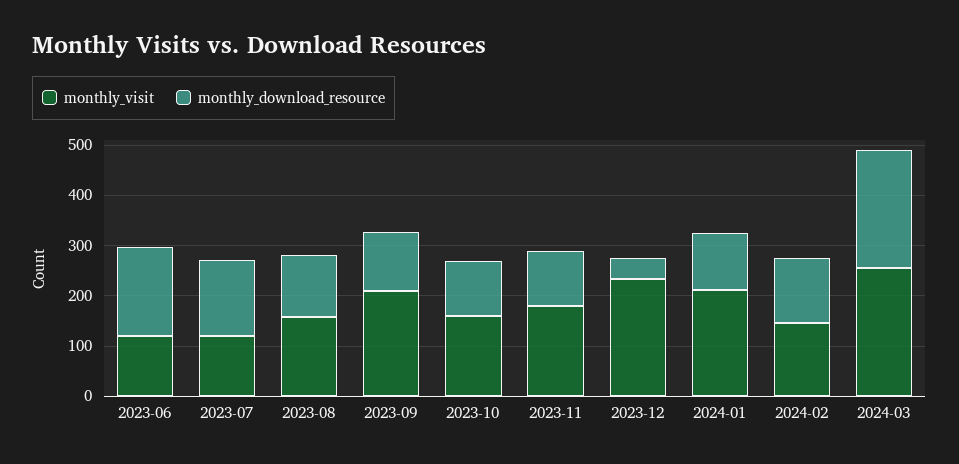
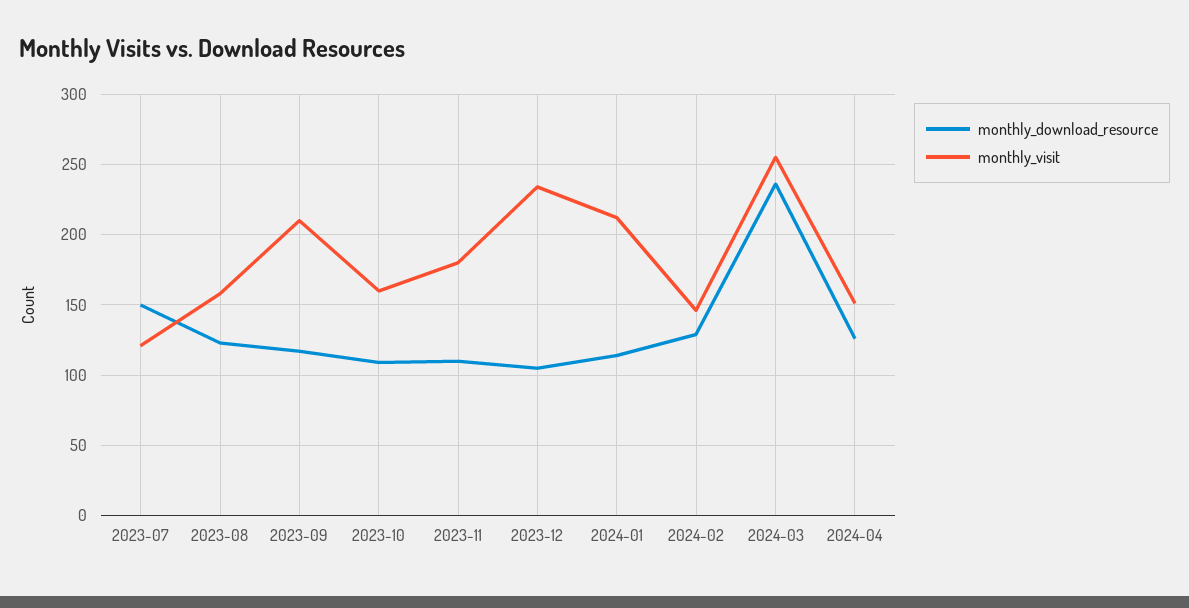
monthly_visit, 2023-06: 120 -> none
monthly_download_resource, 2023-06: 180 -> none
monthly_download_resource, 2023-12: 40 -> 105
monthly_download_resource, 2024-04: none -> 125
monthly_visit, 2024-04: none -> 150

